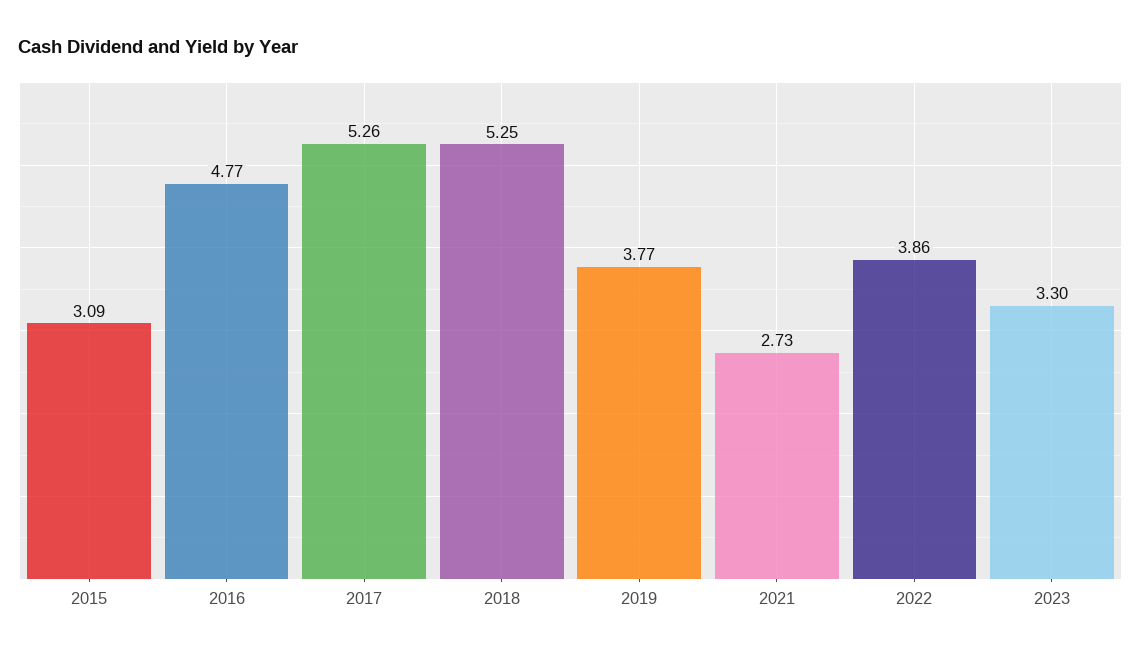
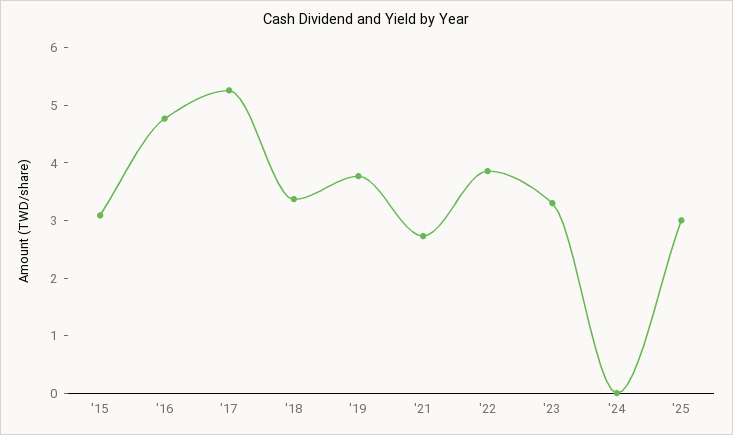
2018: 5.25 -> 3.4
'24: none -> 0
'25: none -> 3

